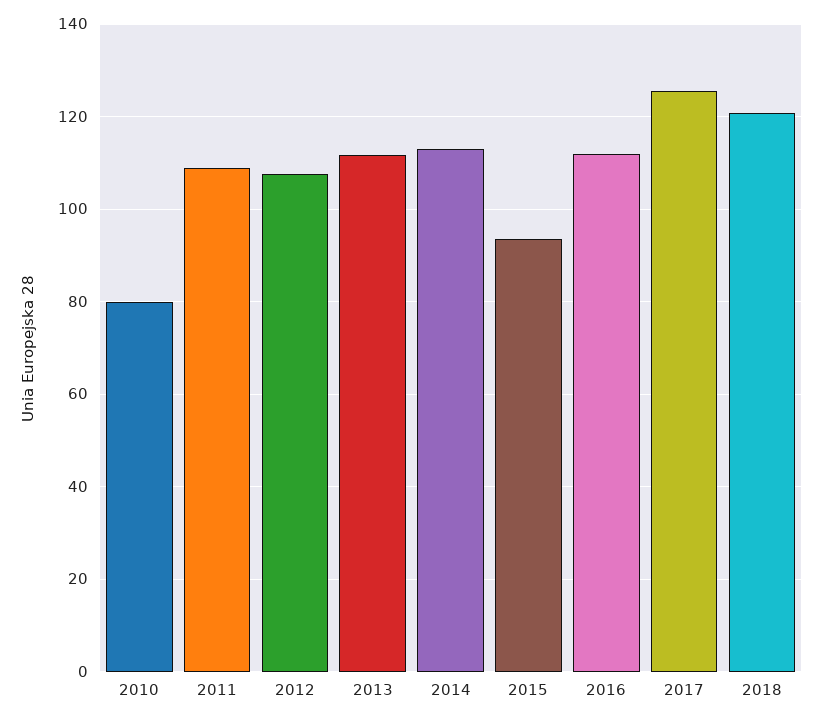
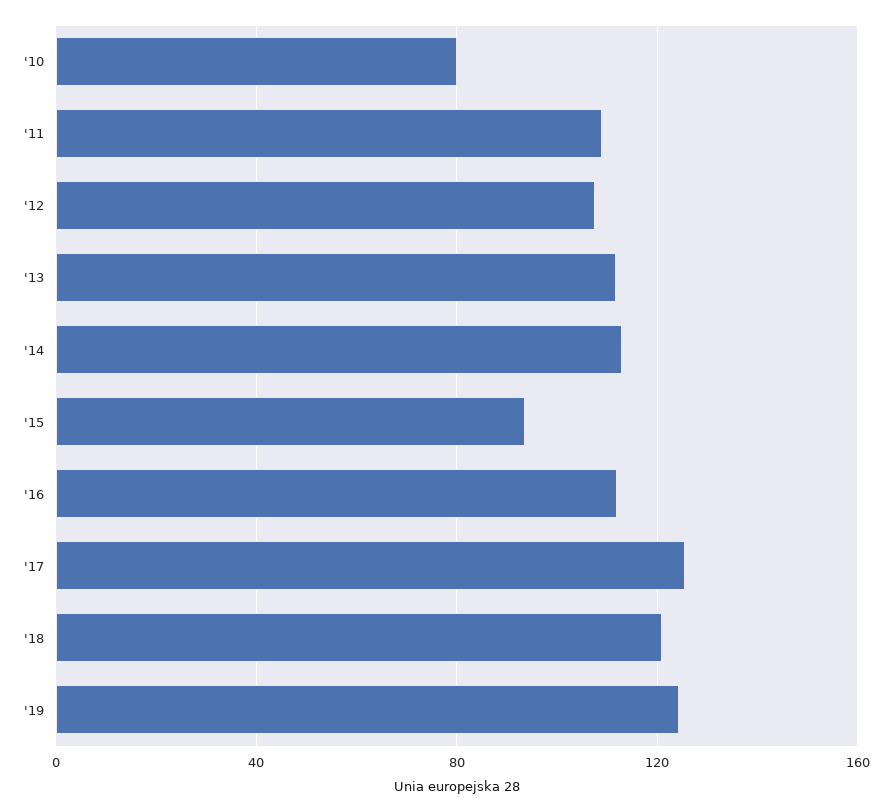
'19: none -> 125

